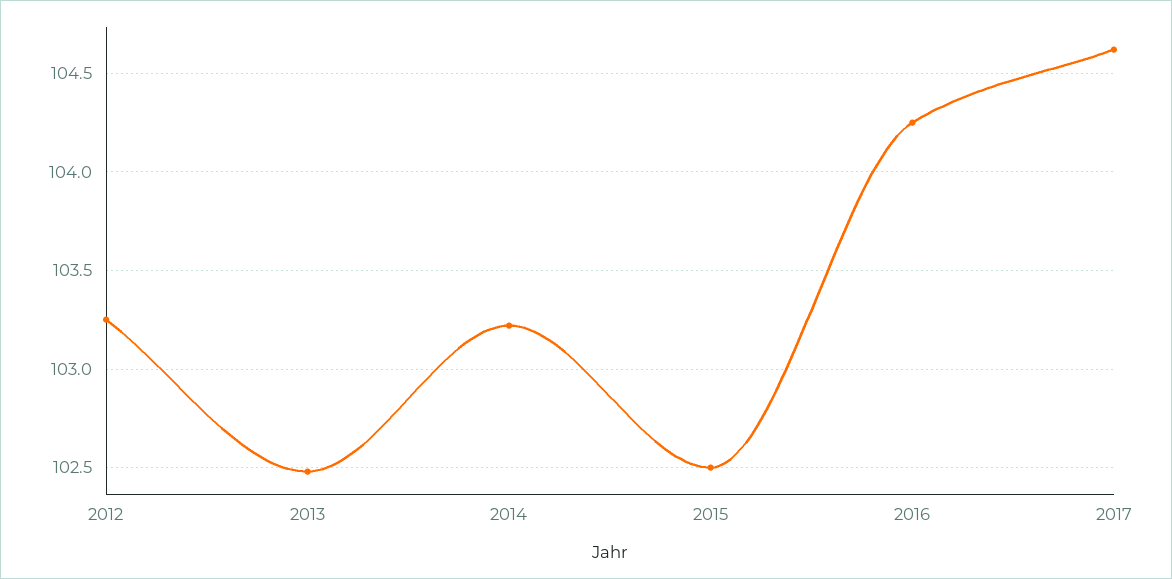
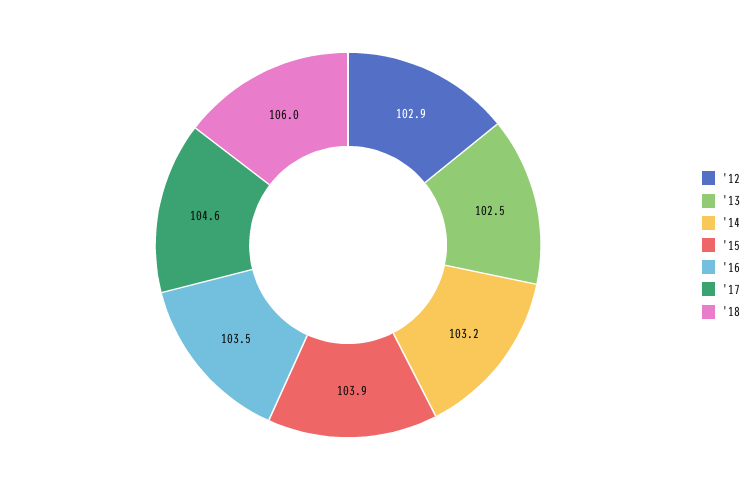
2012: 103.25 -> 102.9
2015: 102.5 -> 103.9
2016: 104.25 -> 103.5
'18: none -> 106

